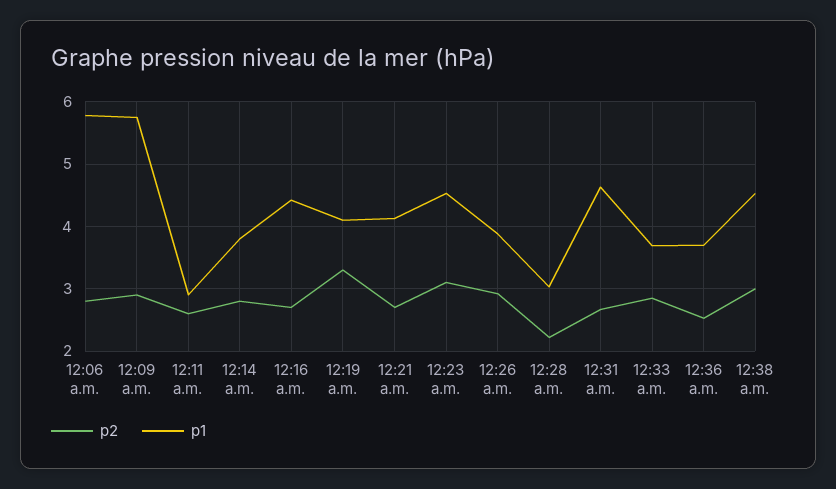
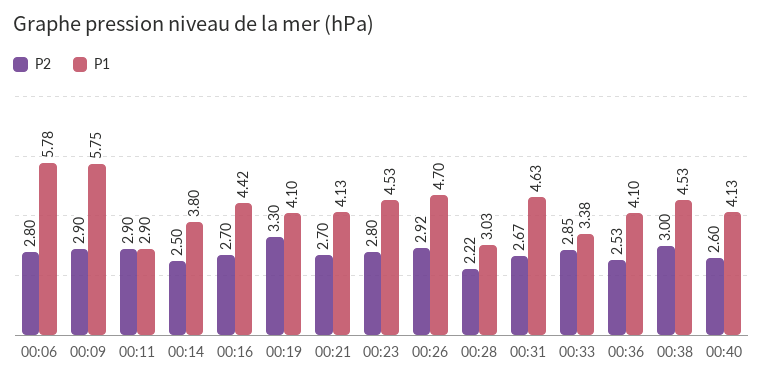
p2, 12:11 a.m.: 2.6 -> 2.9
p2, 12:14 a.m.: 2.8 -> 2.5
p2, 12:23 a.m.: 3.1 -> 2.8
p1, 12:26 a.m.: 3.9 -> 4.7
p1, 12:33 a.m.: 3.7 -> 3.38
p1, 12:36 a.m.: 3.7 -> 4.1
p2, 00:40: none -> 2.6
p1, 00:40: none -> 4.13

